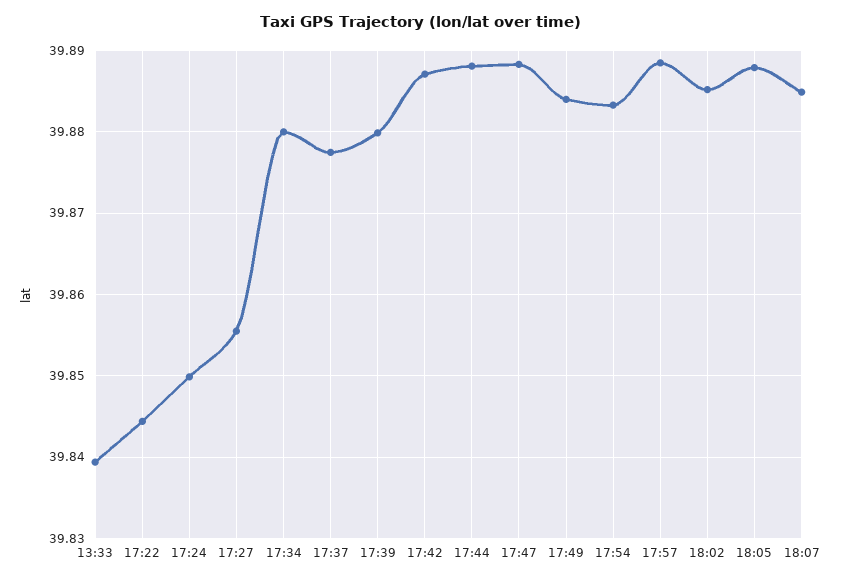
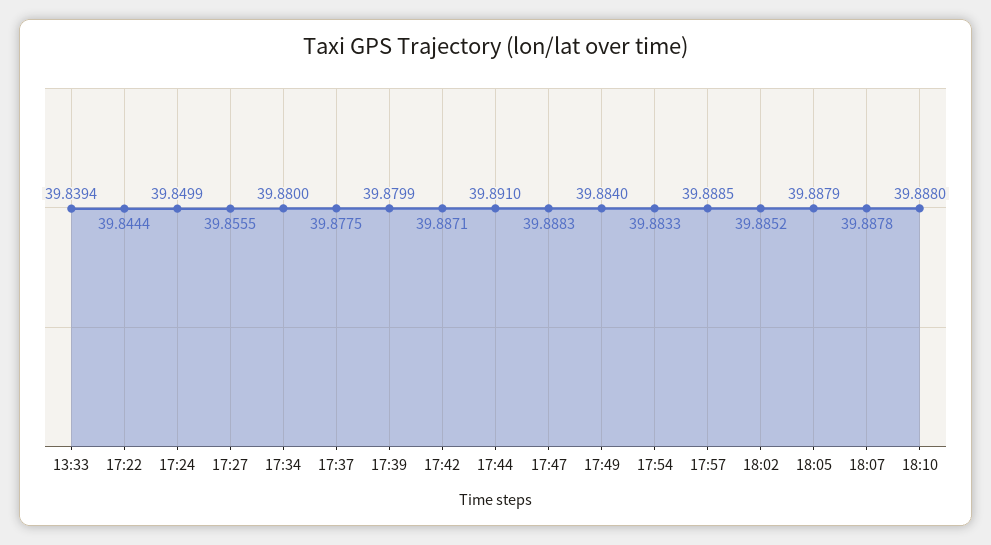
17:44: 39.888 -> 39.891
18:07: 39.885 -> 39.8878
18:10: none -> 39.888

